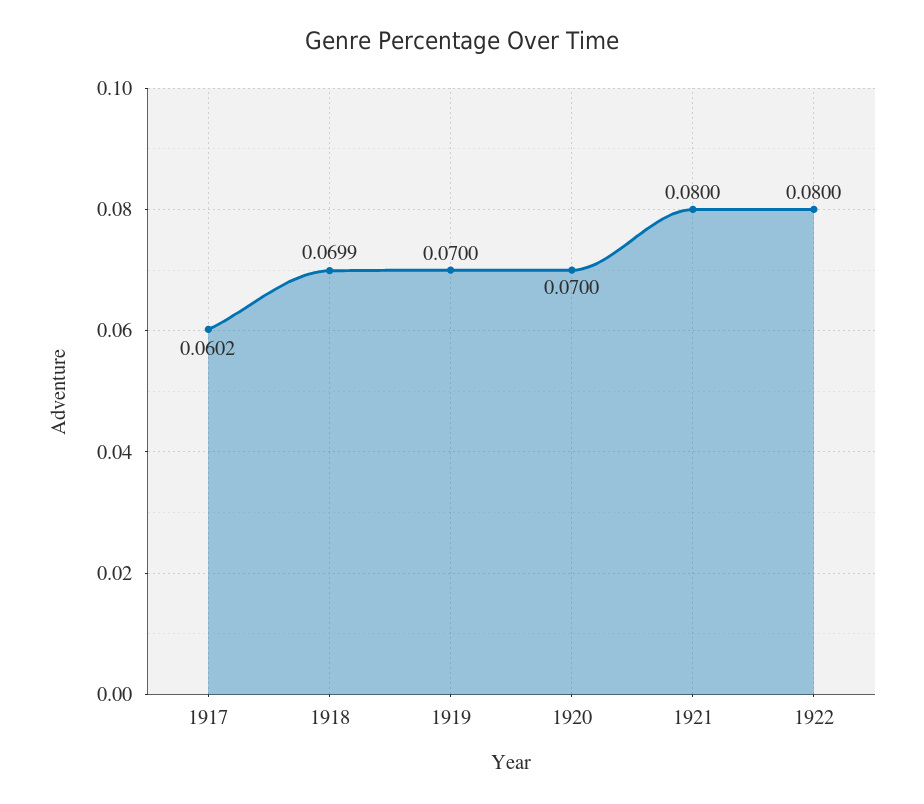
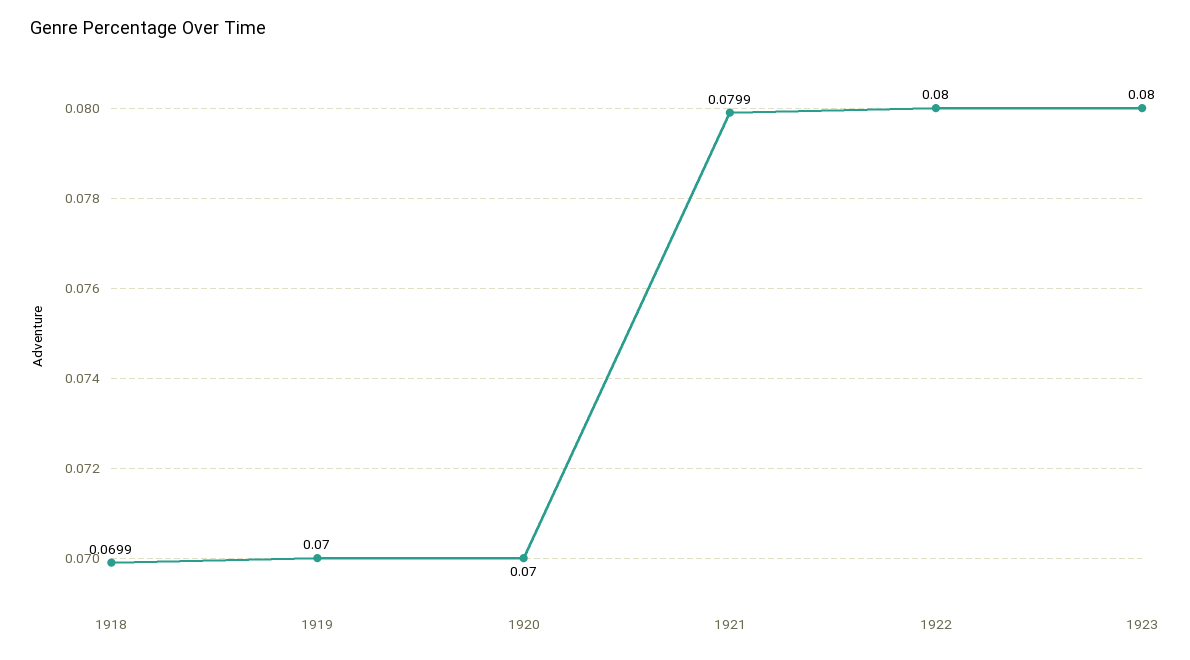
1917: 0.0602 -> none
1921: 0.08 -> 0.0799
1923: none -> 0.08

